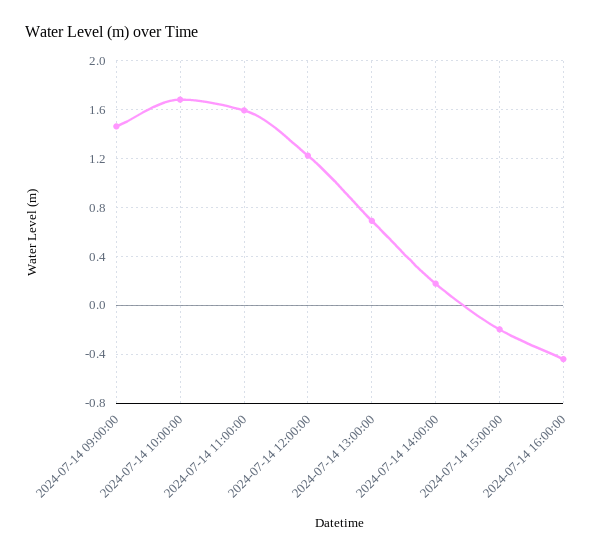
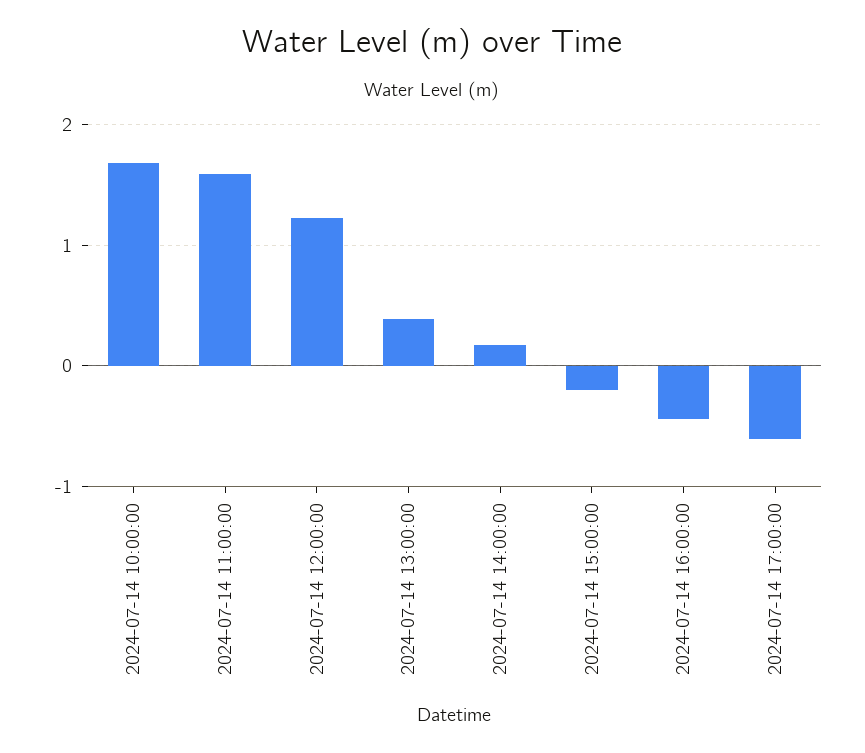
2024-07-14 09:00:00: 1.45 -> none
2024-07-14 13:00:00: 0.7 -> 0.4
2024-07-14 17:00:00: none -> -0.6

